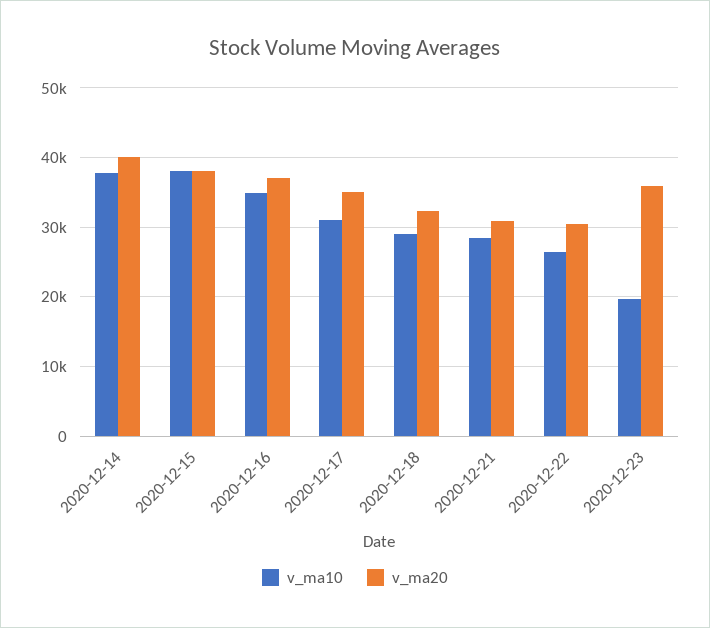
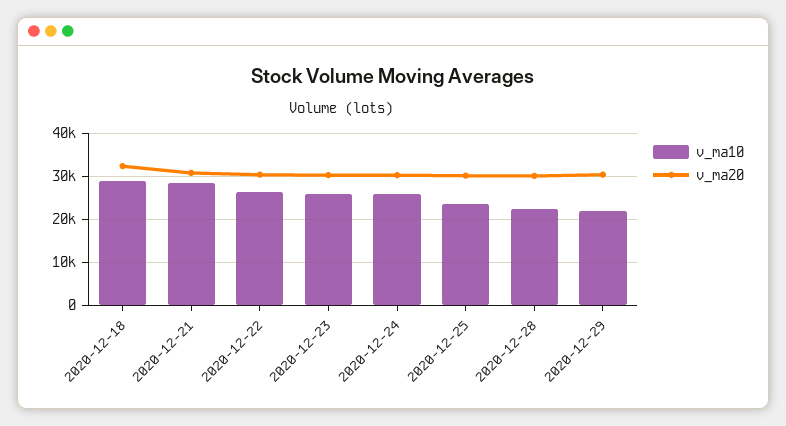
v_ma10, 2020-12-14: 38000 -> none
v_ma20, 2020-12-14: 40000 -> none
v_ma10, 2020-12-15: 38000 -> none
v_ma20, 2020-12-15: 38000 -> none
v_ma10, 2020-12-16: 35000 -> none
v_ma20, 2020-12-16: 37000 -> none
v_ma10, 2020-12-17: 31000 -> none
v_ma20, 2020-12-17: 35000 -> none
v_ma10, 2020-12-23: 20000 -> 26000
v_ma20, 2020-12-23: 36000 -> 30000
v_ma10, 2020-12-24: none -> 26000
v_ma20, 2020-12-24: none -> 30000
v_ma10, 2020-12-25: none -> 24000
v_ma20, 2020-12-25: none -> 30000
v_ma10, 2020-12-28: none -> 22000
v_ma20, 2020-12-28: none -> 30000
v_ma10, 2020-12-29: none -> 22000
v_ma20, 2020-12-29: none -> 30000

